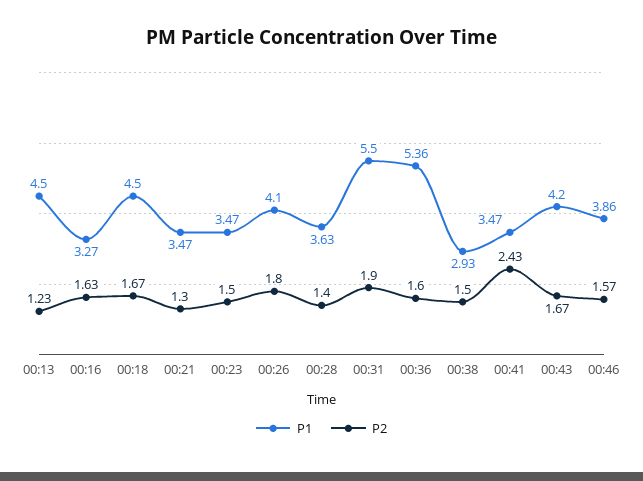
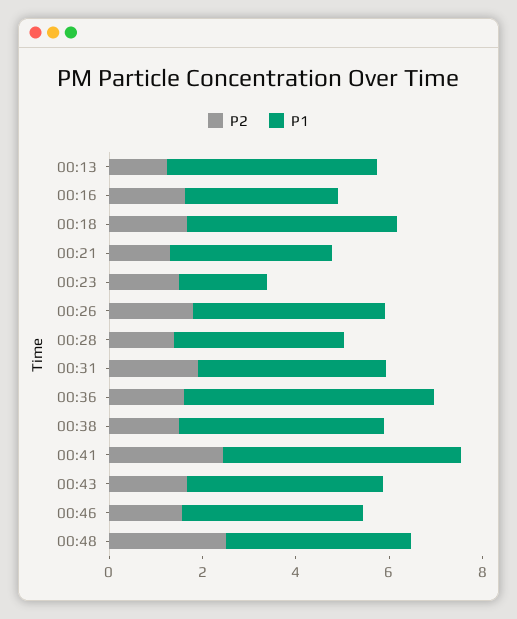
P1, 00:23: 3.47 -> 2
P1, 00:31: 5.5 -> 4
P1, 00:38: 2.93 -> 4.5
P1, 00:41: 3.47 -> 5
P2, 00:48: none -> 2.5
P1, 00:48: none -> 4

